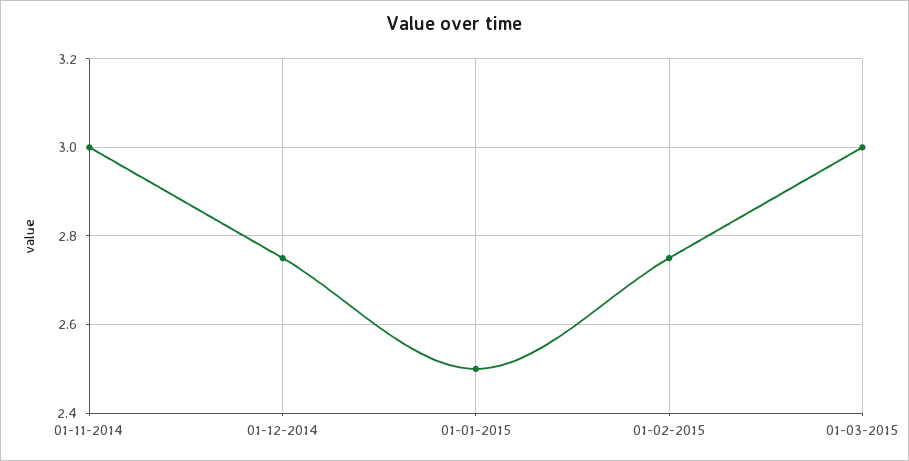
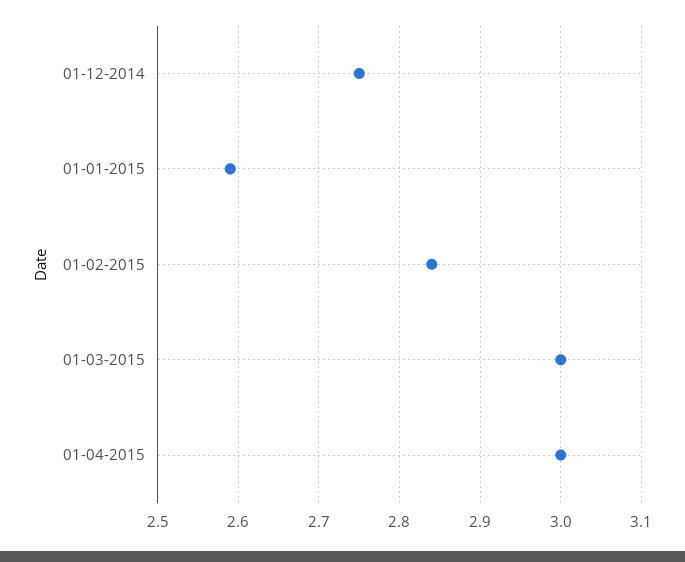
01-11-2014: 3 -> none
01-01-2015: 2.5 -> 2.59
01-02-2015: 2.75 -> 2.84
01-04-2015: none -> 3

